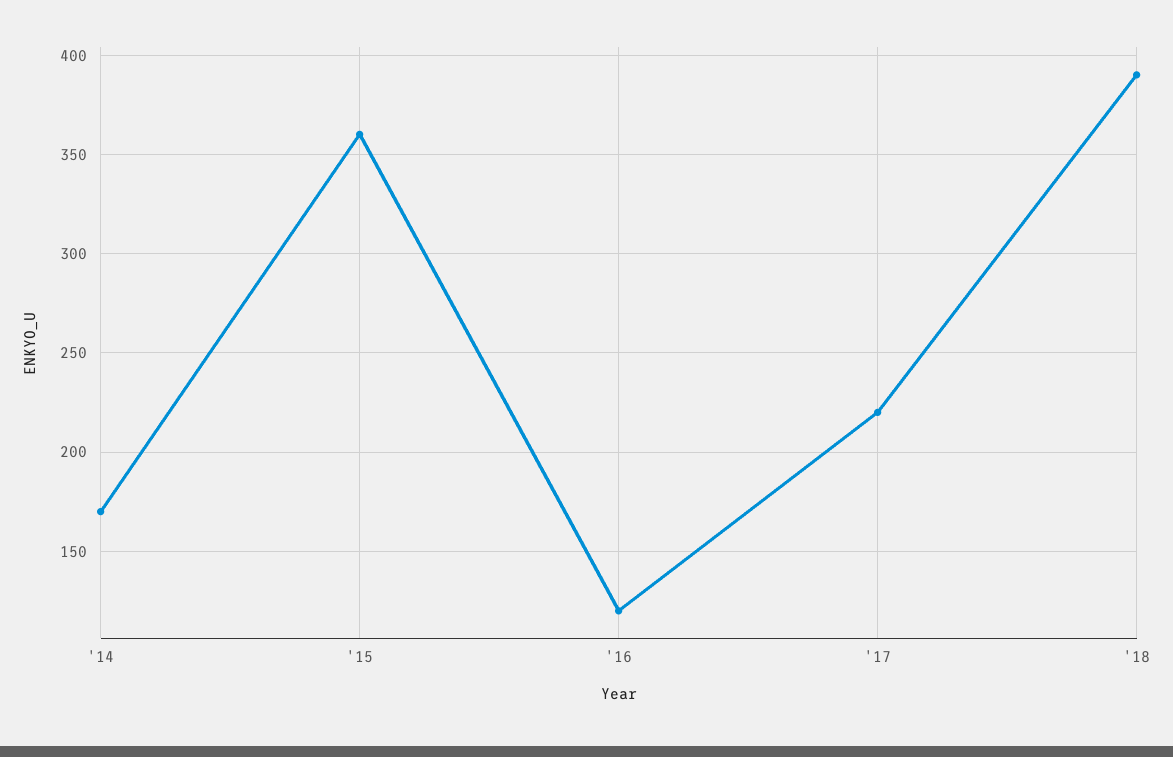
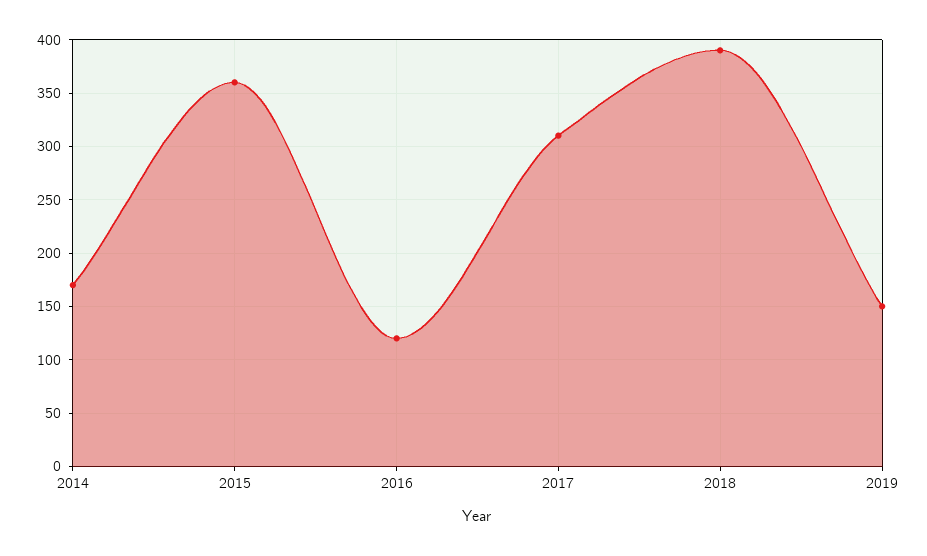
'17: 220 -> 310
2019: none -> 150

